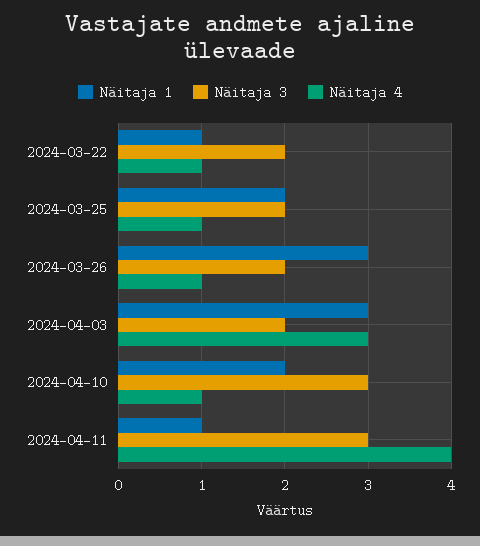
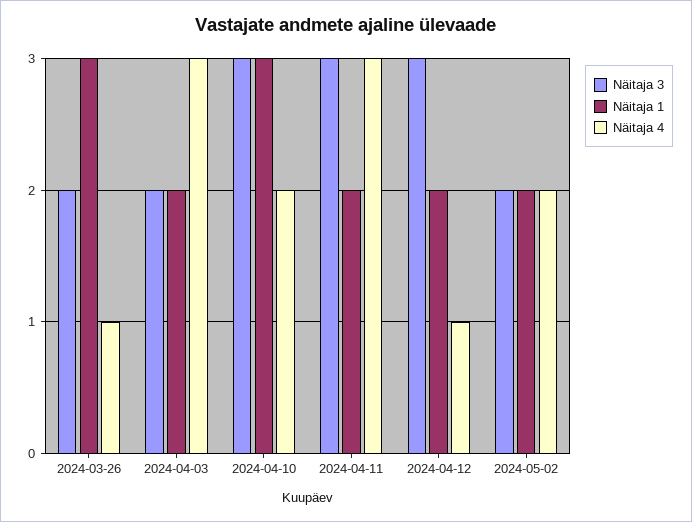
Näitaja 1, 2024-03-22: 1 -> none
Näitaja 3, 2024-03-22: 2 -> none
Näitaja 4, 2024-03-22: 1 -> none
Näitaja 1, 2024-03-25: 2 -> none
Näitaja 3, 2024-03-25: 2 -> none
Näitaja 4, 2024-03-25: 1 -> none
Näitaja 1, 2024-04-03: 3 -> 2
Näitaja 1, 2024-04-10: 2 -> 3
Näitaja 4, 2024-04-10: 1 -> 2
Näitaja 1, 2024-04-11: 1 -> 2
Näitaja 4, 2024-04-11: 4 -> 3
Näitaja 3, 2024-04-12: none -> 3
Näitaja 1, 2024-04-12: none -> 2
Näitaja 4, 2024-04-12: none -> 1
Näitaja 3, 2024-05-02: none -> 2
Näitaja 1, 2024-05-02: none -> 2
Näitaja 4, 2024-05-02: none -> 2

